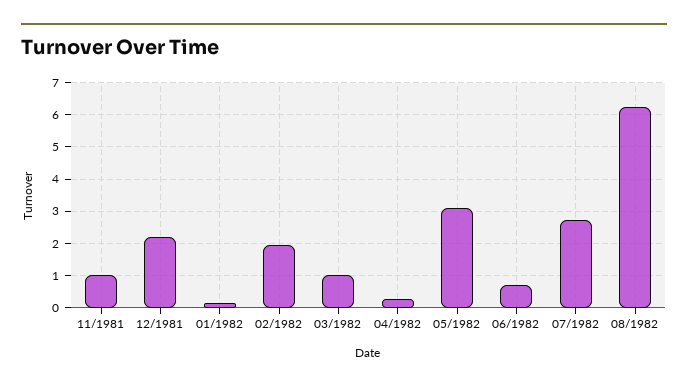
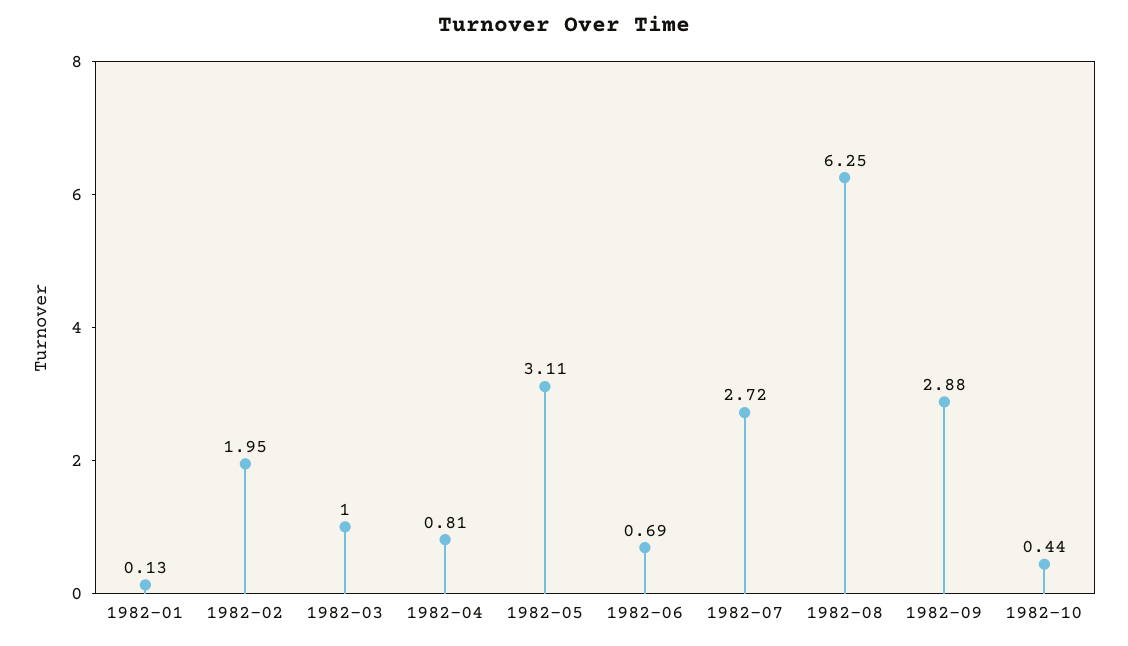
11/1981: 1 -> none
12/1981: 2.2 -> none
04/1982: 0.2 -> 0.81
1982-09: none -> 2.88
1982-10: none -> 0.44

